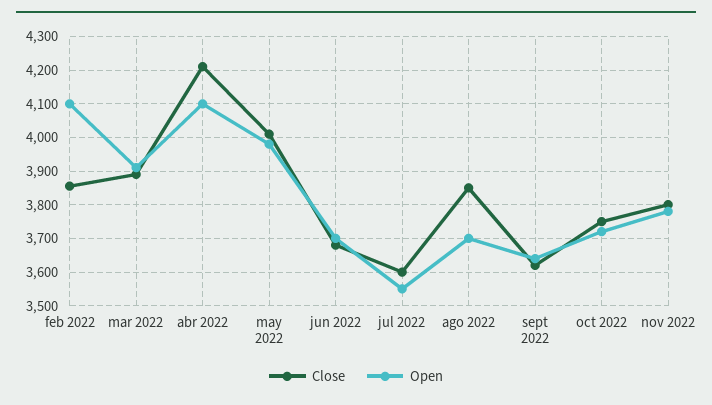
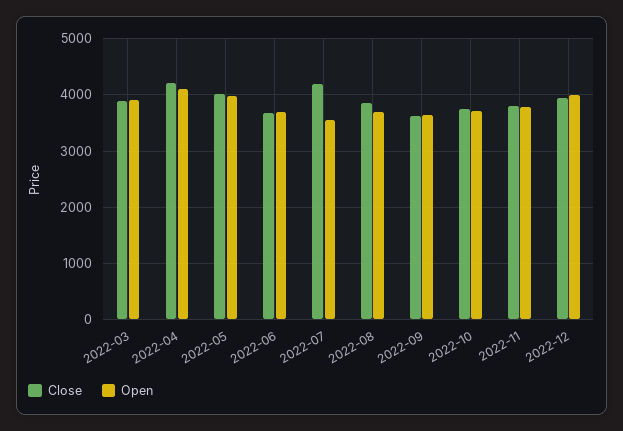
Close, feb 2022: 3860 -> none
Open, feb 2022: 4100 -> none
Close, jul 2022: 3600 -> 4200
Close, 2022-12: none -> 4000
Open, 2022-12: none -> 4000

